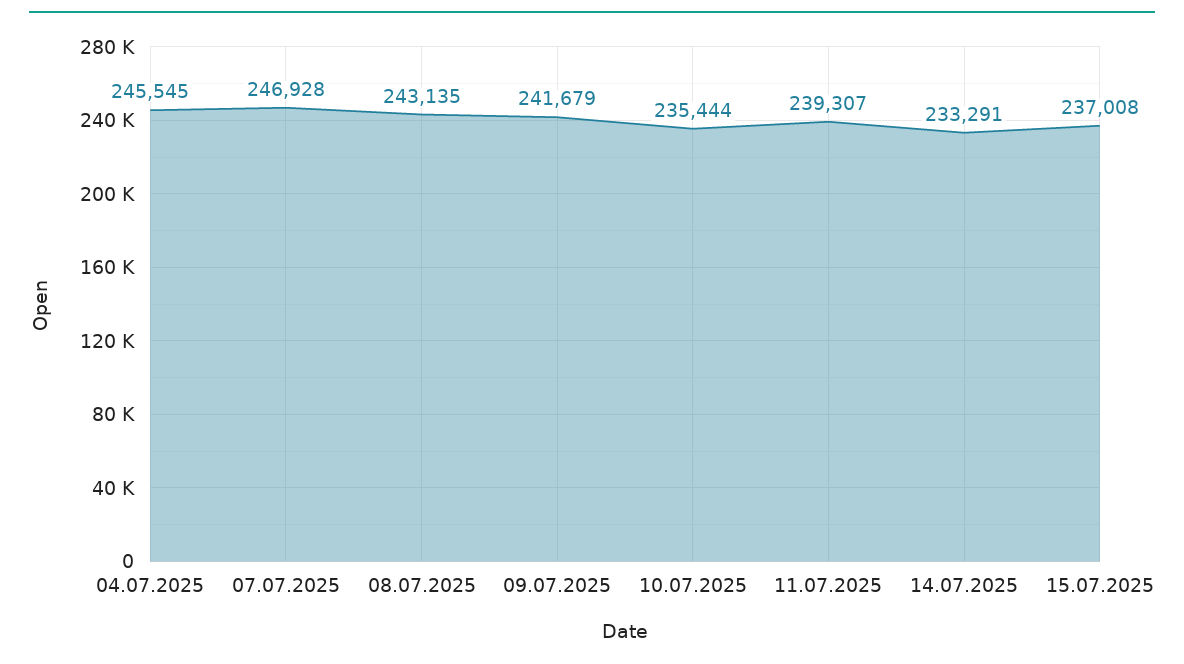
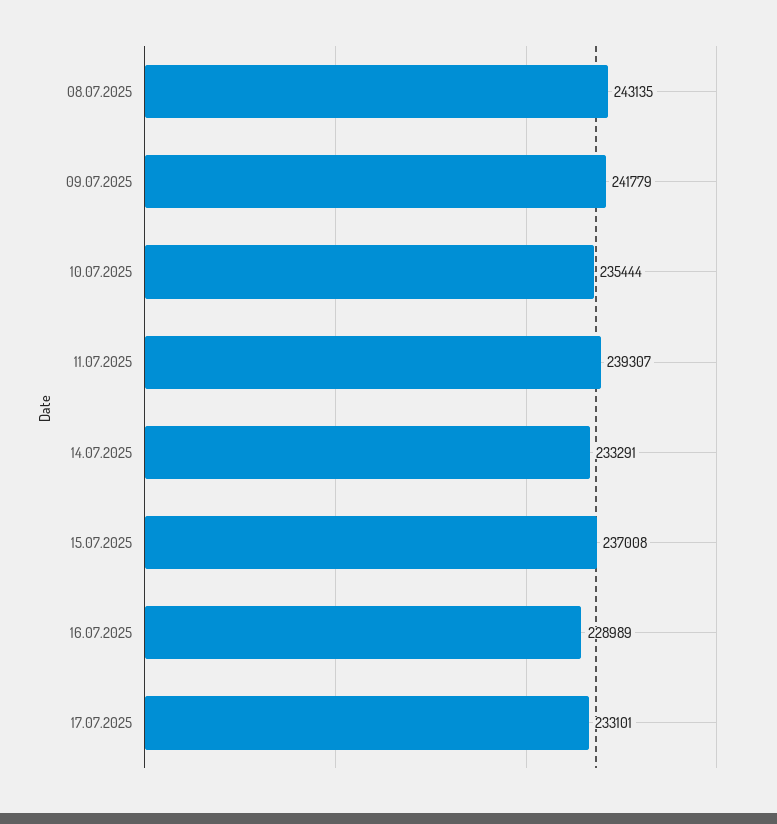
04.07.2025: 245545 -> none
07.07.2025: 246928 -> none
09.07.2025: 241679 -> 241779
16.07.2025: none -> 228989
17.07.2025: none -> 233101

